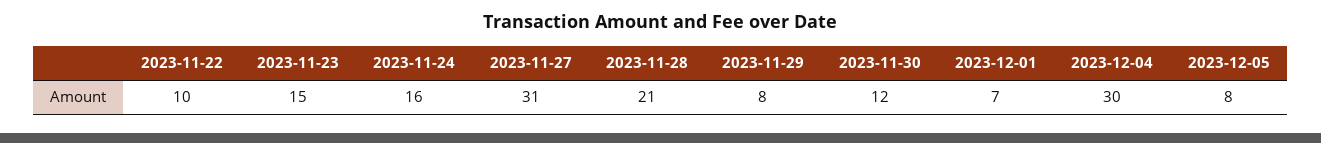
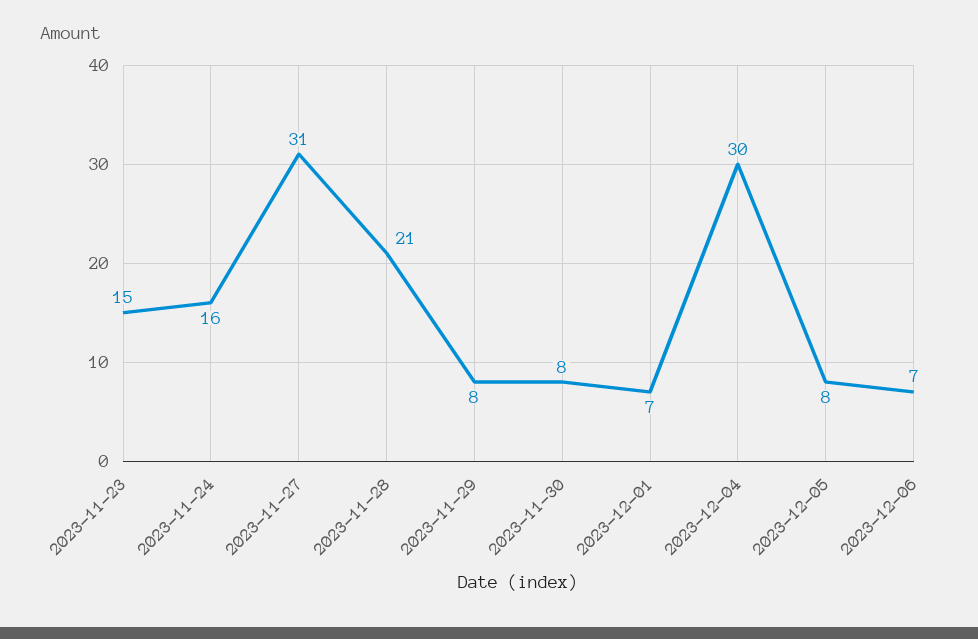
2023-11-22: 10 -> none
2023-11-30: 12 -> 8
2023-12-06: none -> 7

